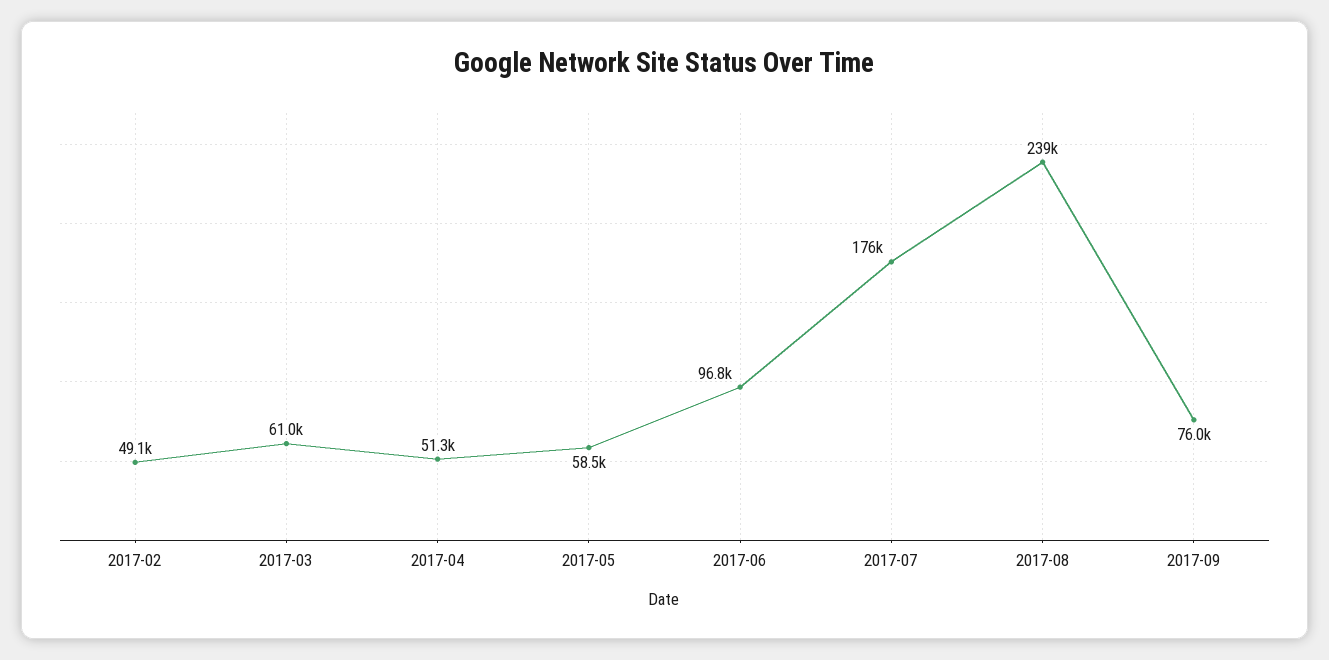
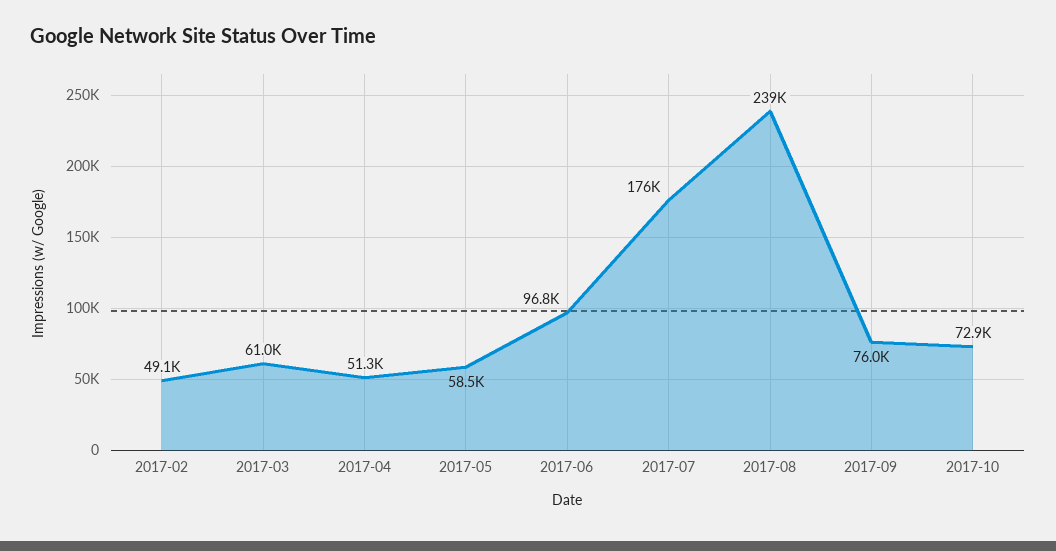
2017-10: none -> 72900

